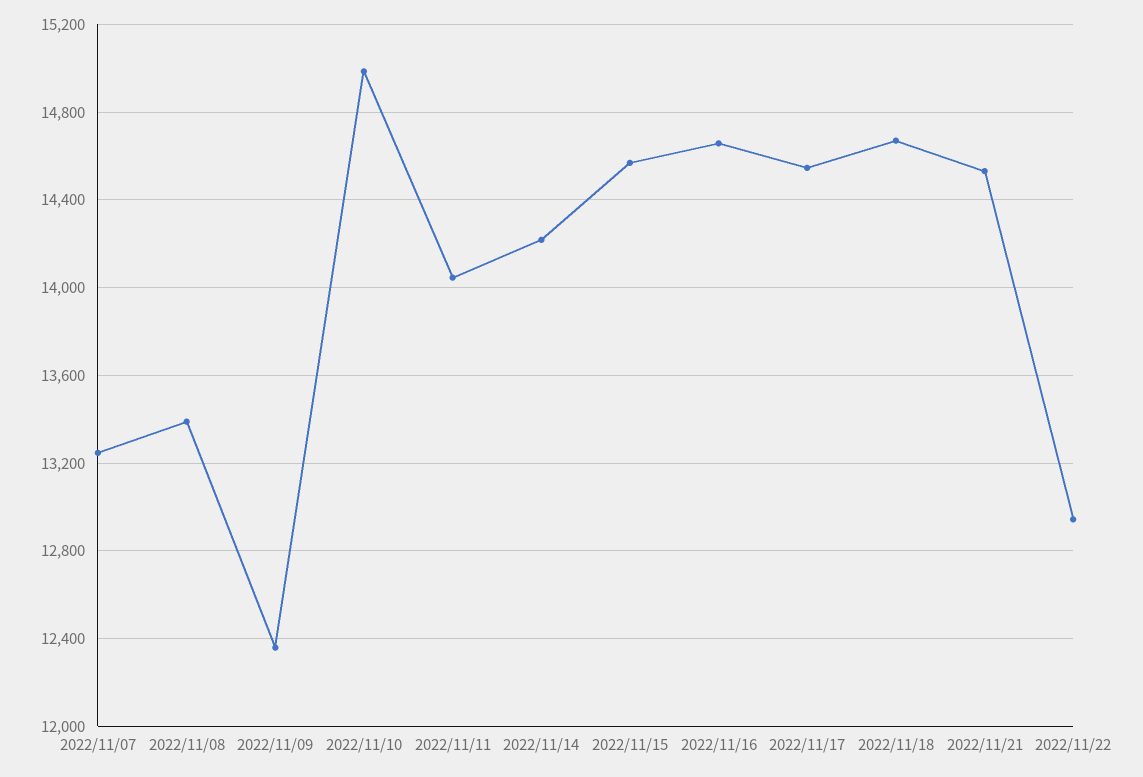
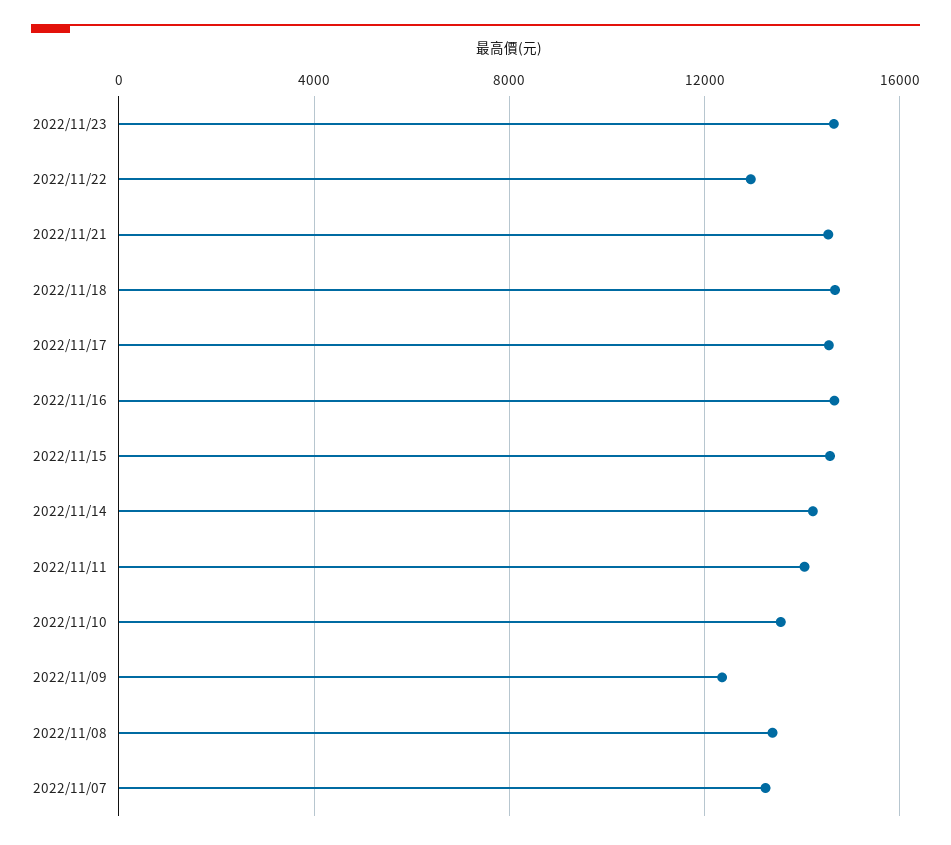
2022/11/10: 15000 -> 13500
2022/11/23: none -> 14500

